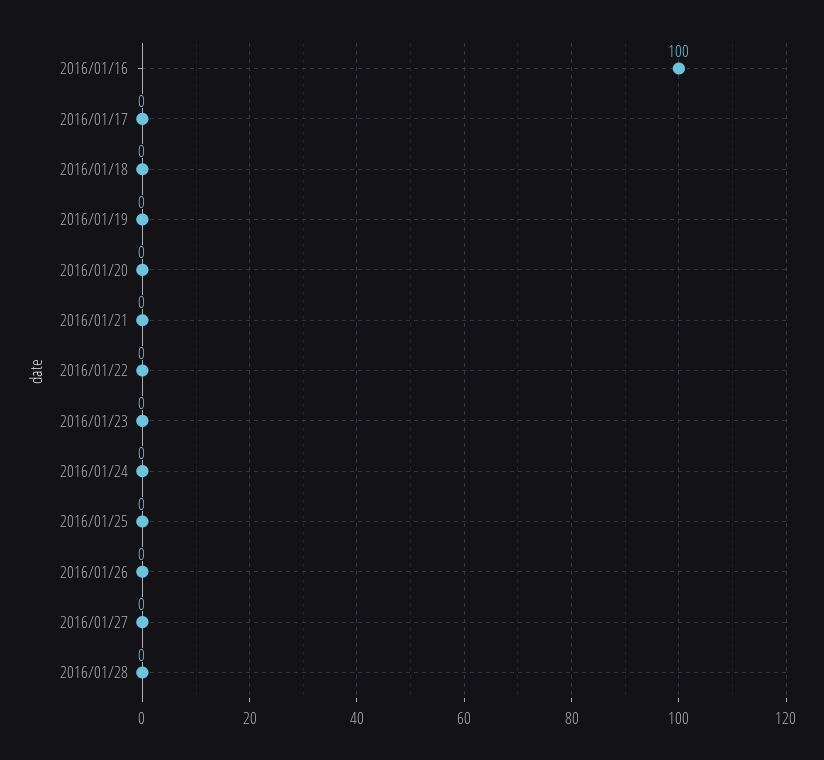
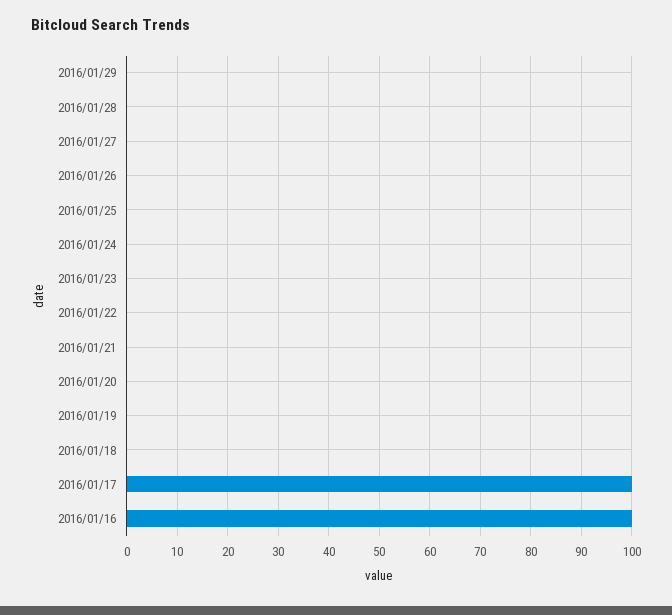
2016/01/17: 0 -> 100
2016/01/29: none -> 0

